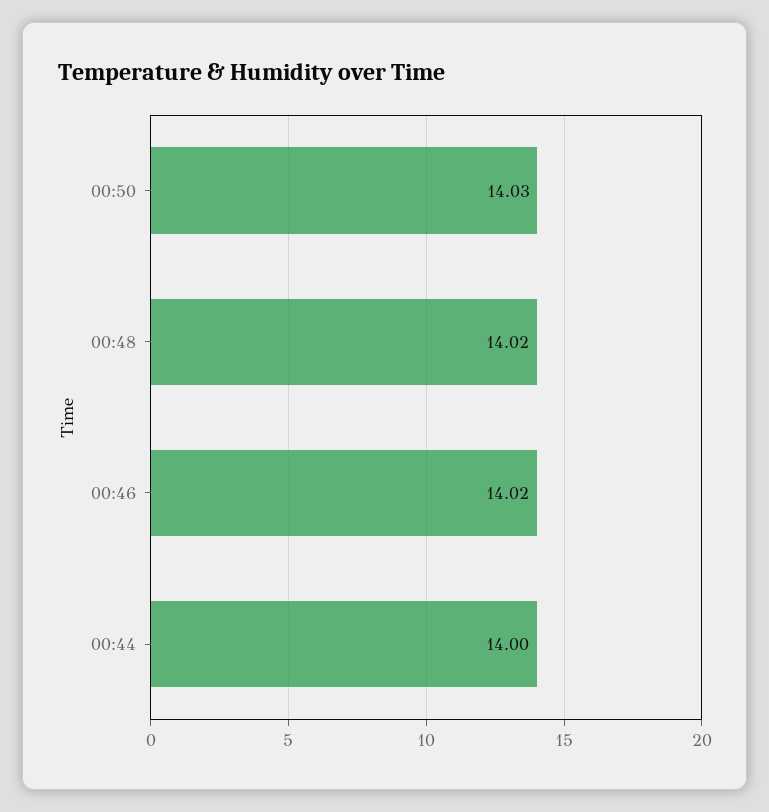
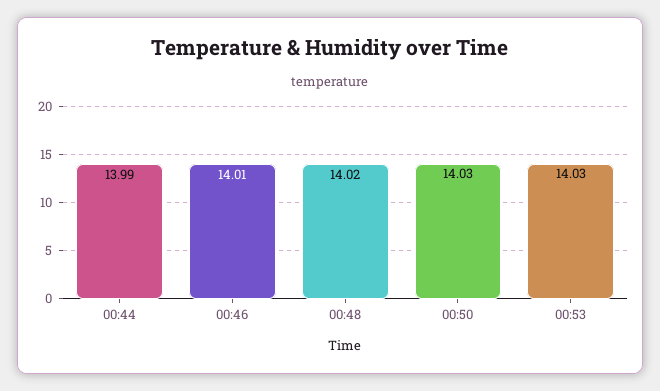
00:46: 14.02 -> 14.01
00:44: 14 -> 13.99
00:53: none -> 14.03

